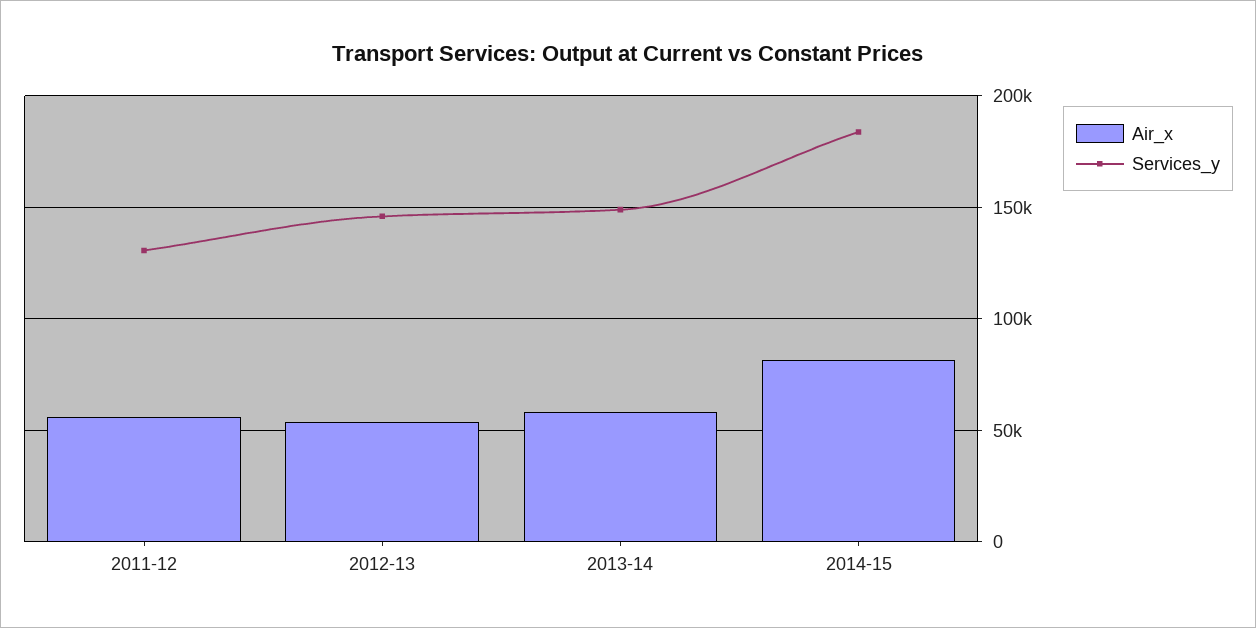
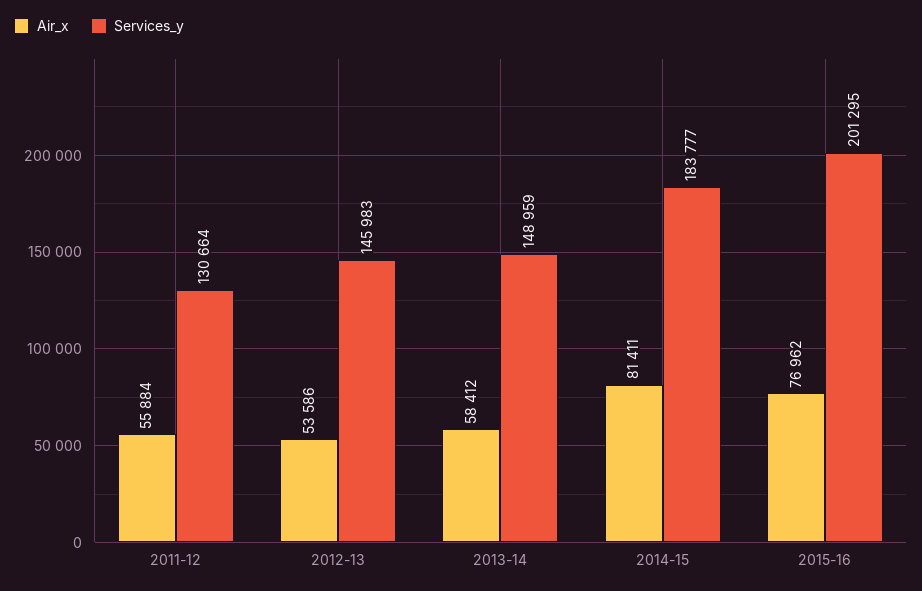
Air_x, 2015-16: none -> 76962
Services_y, 2015-16: none -> 201295

